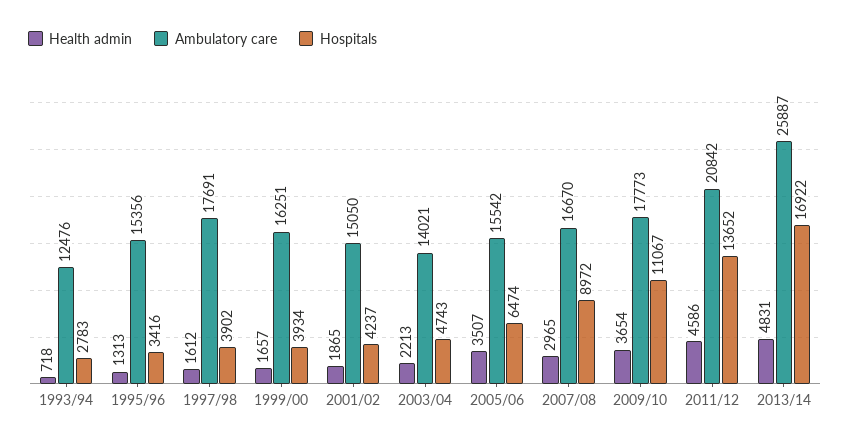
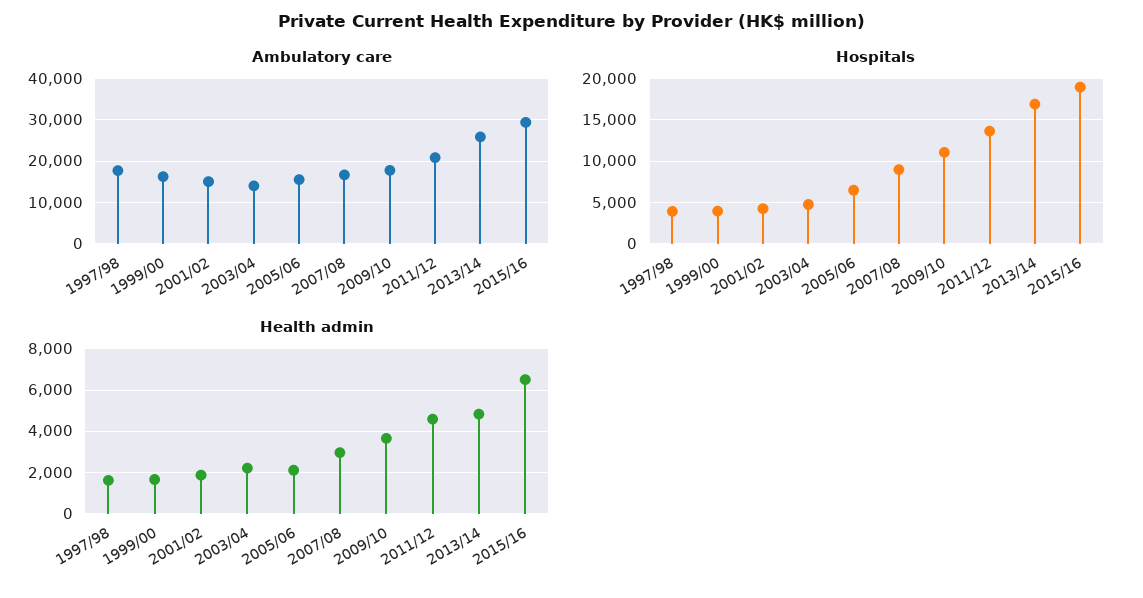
Health admin, 1993/94: 718 -> none
Ambulatory care, 1993/94: 12476 -> none
Hospitals, 1993/94: 2783 -> none
Health admin, 1995/96: 1313 -> none
Ambulatory care, 1995/96: 15356 -> none
Hospitals, 1995/96: 3416 -> none
Health admin, 2005/06: 3507 -> 2000
Ambulatory care, 2015/16: none -> 30000
Hospitals, 2015/16: none -> 19000
Health admin, 2015/16: none -> 6500

